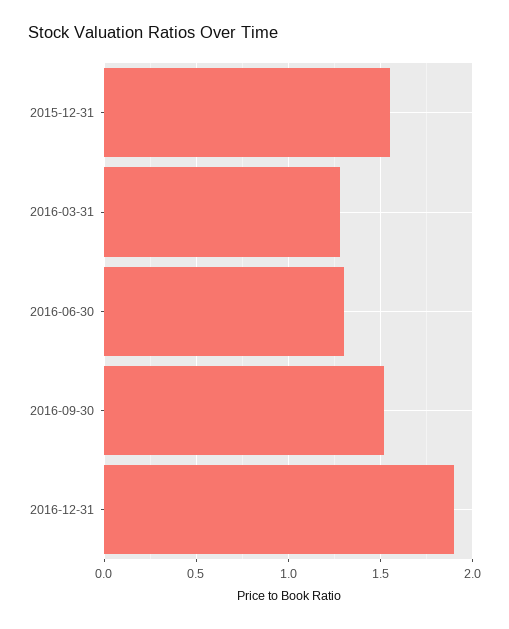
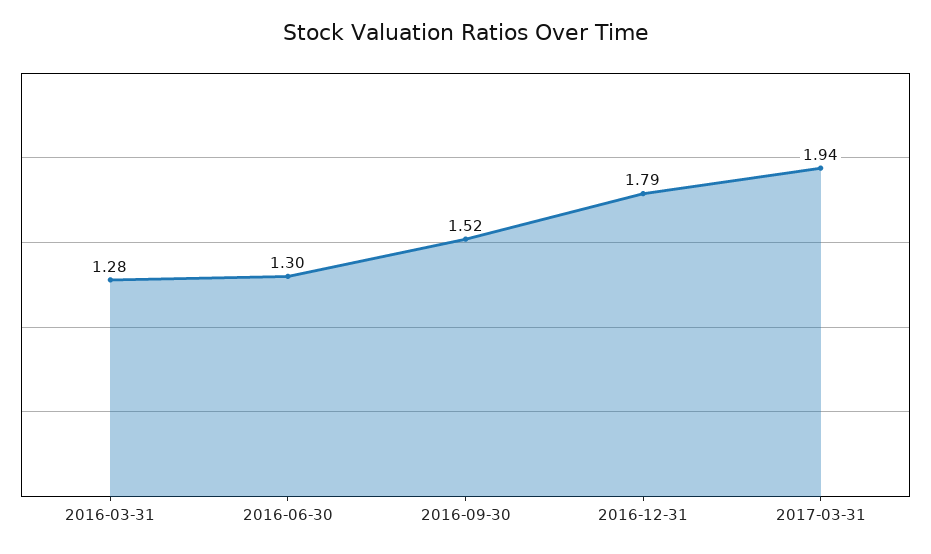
2015-12-31: 1.55 -> none
2016-12-31: 1.9 -> 1.79
2017-03-31: none -> 1.94

